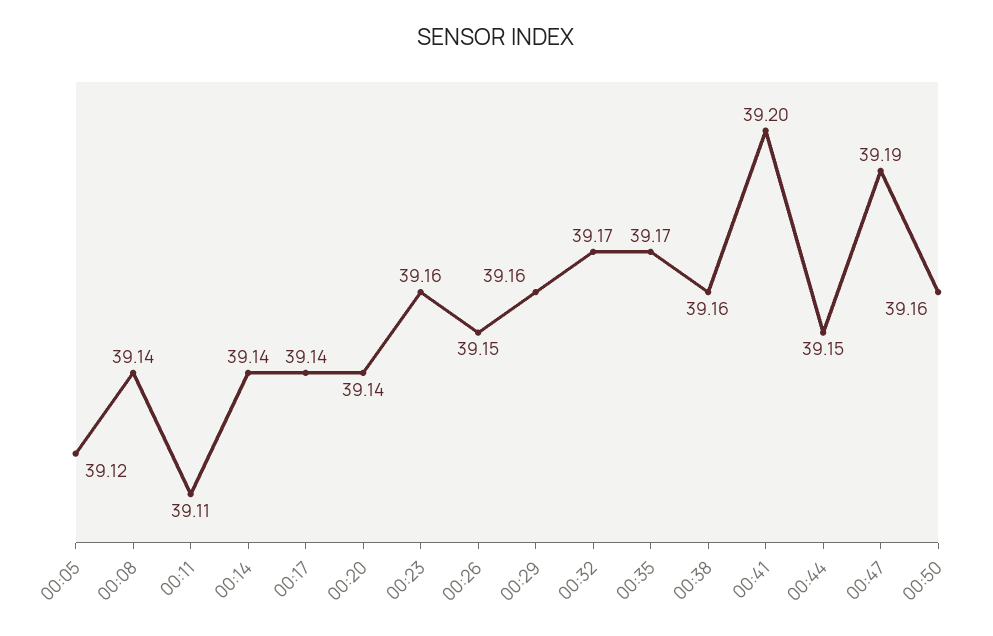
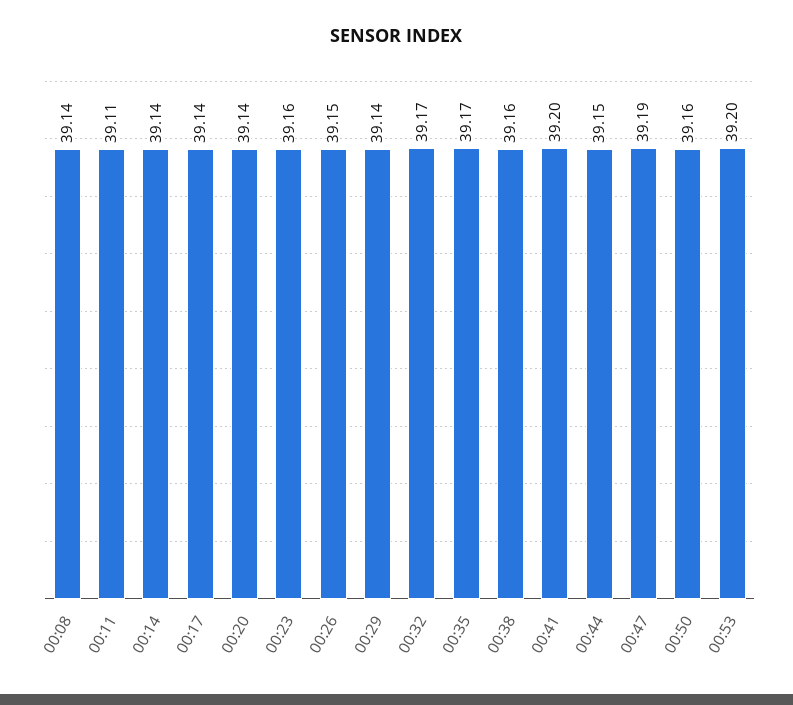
00:05: 39.12 -> none
00:29: 39.16 -> 39.14
00:53: none -> 39.2

